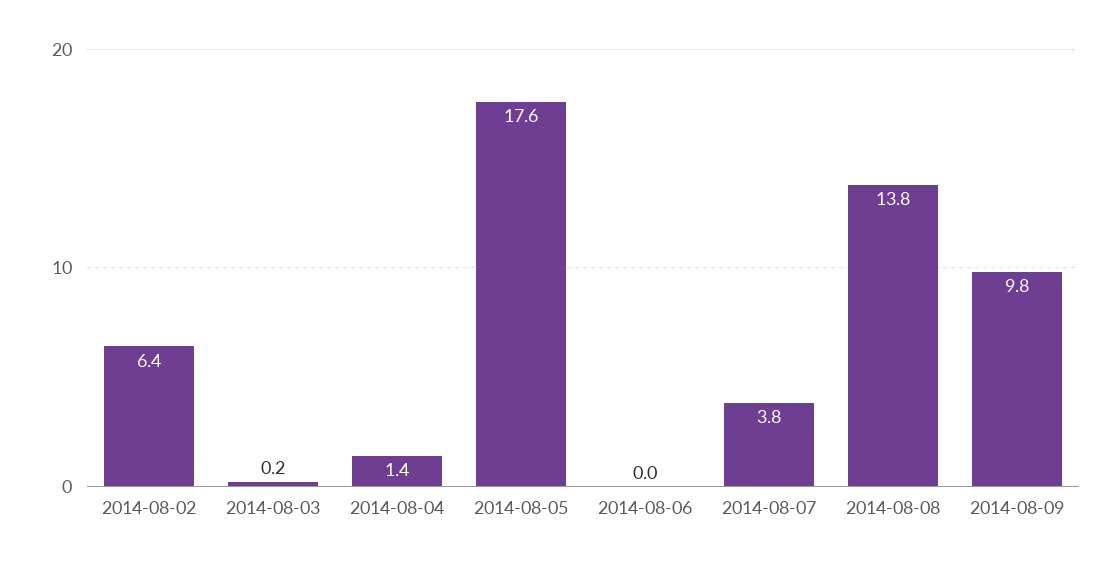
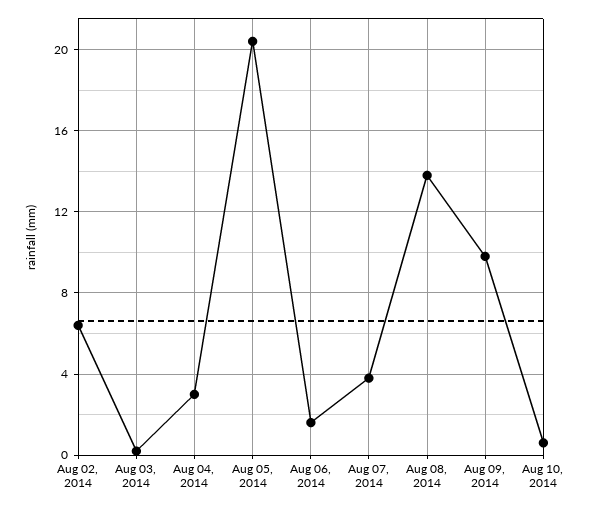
2014-08-04: 1.4 -> 3
2014-08-05: 17.6 -> 20.5
2014-08-06: 0 -> 1.5
Aug 10, 2014: none -> 0.5

